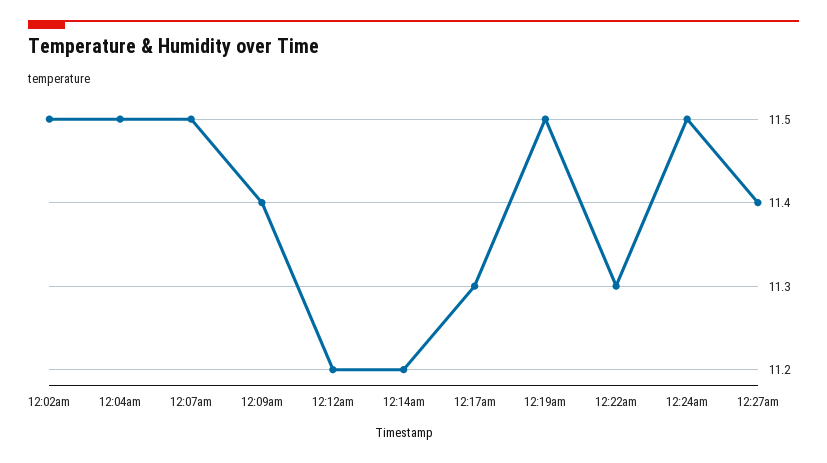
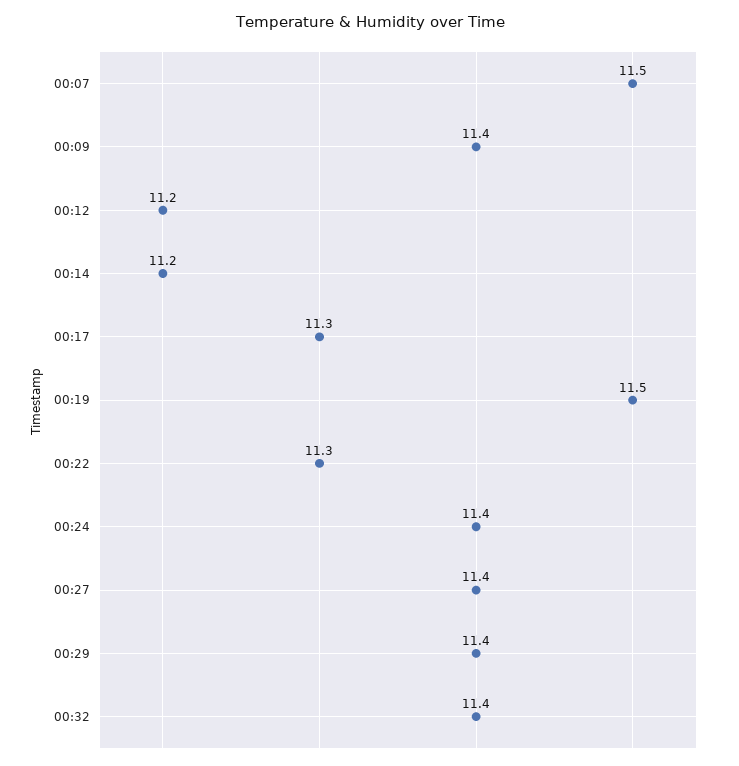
12:02am: 11.5 -> none
12:04am: 11.5 -> none
12:24am: 11.5 -> 11.4
00:29: none -> 11.4
00:32: none -> 11.4

